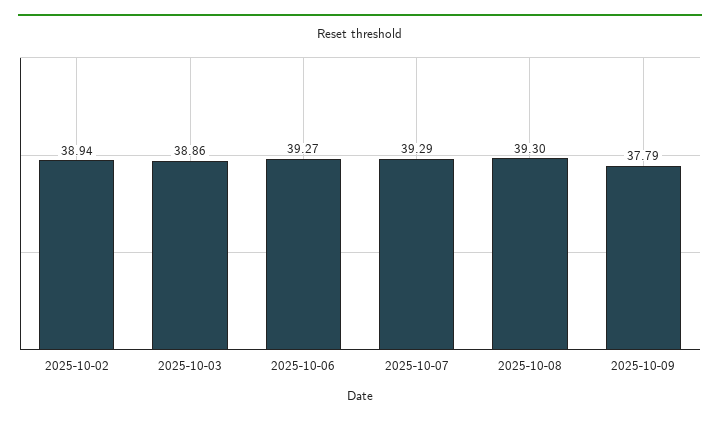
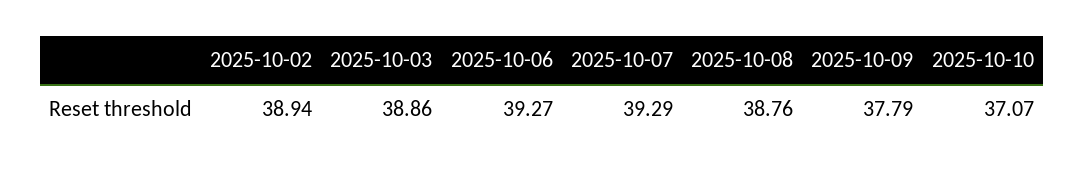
2025-10-08: 39.3 -> 38.76
2025-10-10: none -> 37.07

